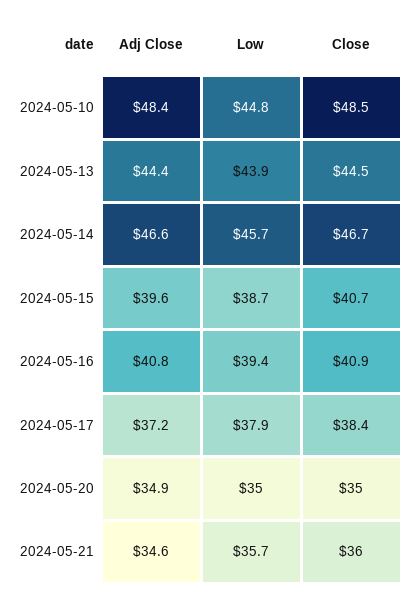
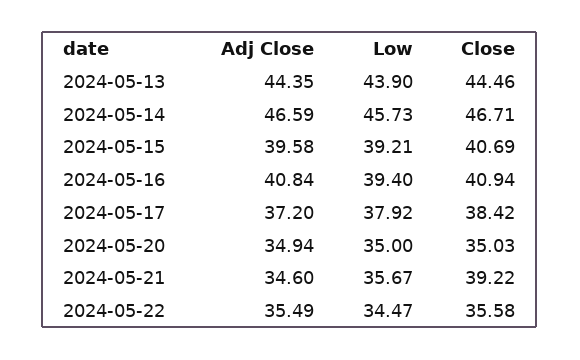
Adj Close, 2024-05-10: 48.4 -> none
Low, 2024-05-10: 44.8 -> none
Close, 2024-05-10: 48.5 -> none
Low, 2024-05-15: 38.7 -> 39.21
Close, 2024-05-21: 36 -> 39.22
Adj Close, 2024-05-22: none -> 35.49
Low, 2024-05-22: none -> 34.47
Close, 2024-05-22: none -> 35.58

